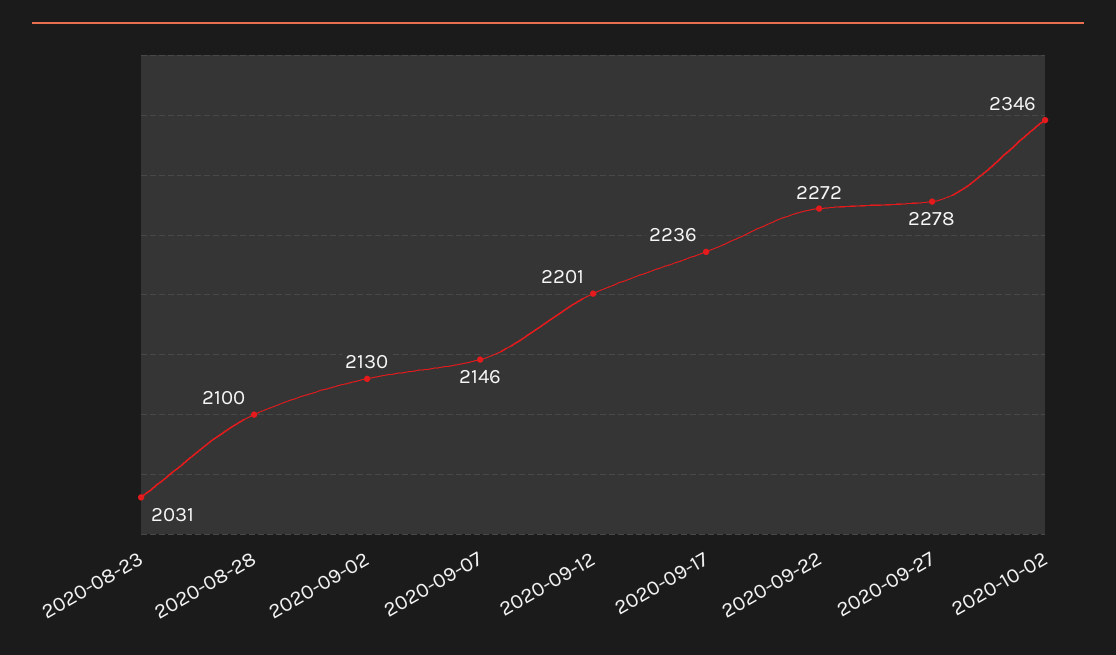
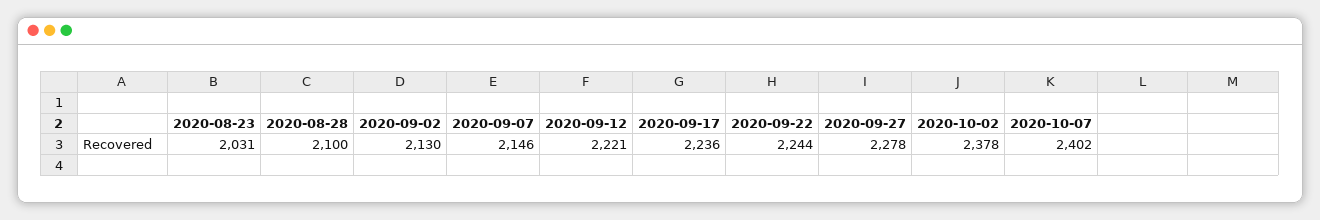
2020-09-12: 2201 -> 2221
2020-09-22: 2272 -> 2244
2020-10-02: 2346 -> 2378
2020-10-07: none -> 2402

